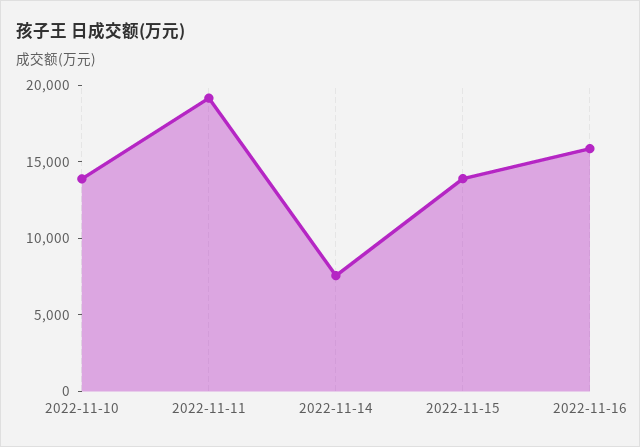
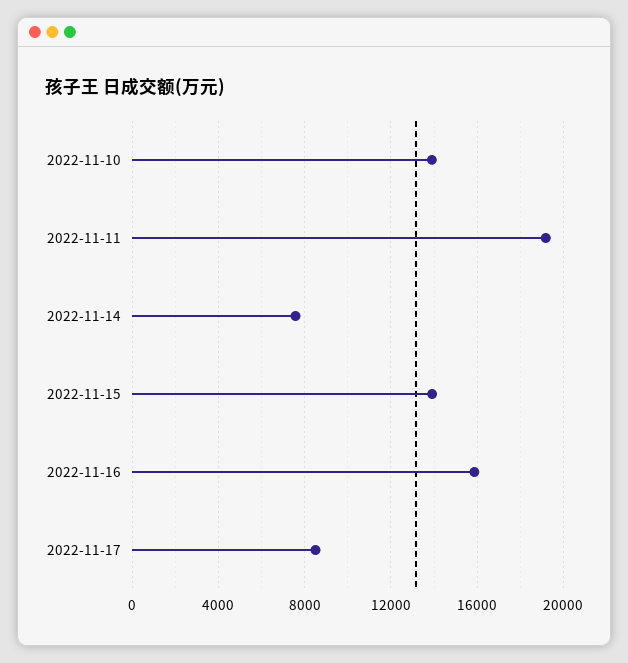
2022-11-17: none -> 8500

